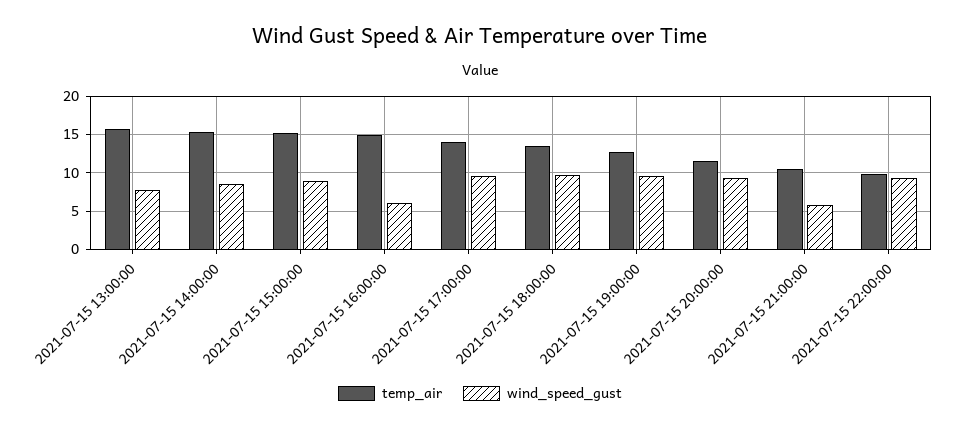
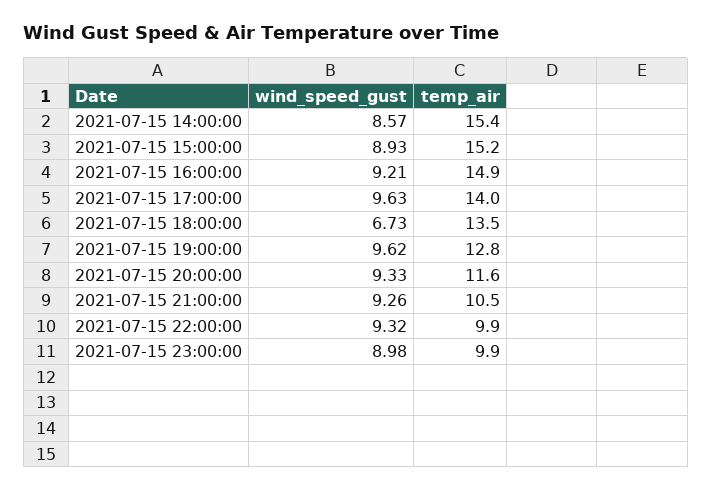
temp_air, 2021-07-15 13:00:00: 16 -> none
wind_speed_gust, 2021-07-15 13:00:00: 8 -> none
wind_speed_gust, 2021-07-15 16:00:00: 6 -> 9.21
wind_speed_gust, 2021-07-15 18:00:00: 10 -> 6.73
wind_speed_gust, 2021-07-15 21:00:00: 6 -> 9.26
wind_speed_gust, 2021-07-15 23:00:00: none -> 8.98
temp_air, 2021-07-15 23:00:00: none -> 9.9

